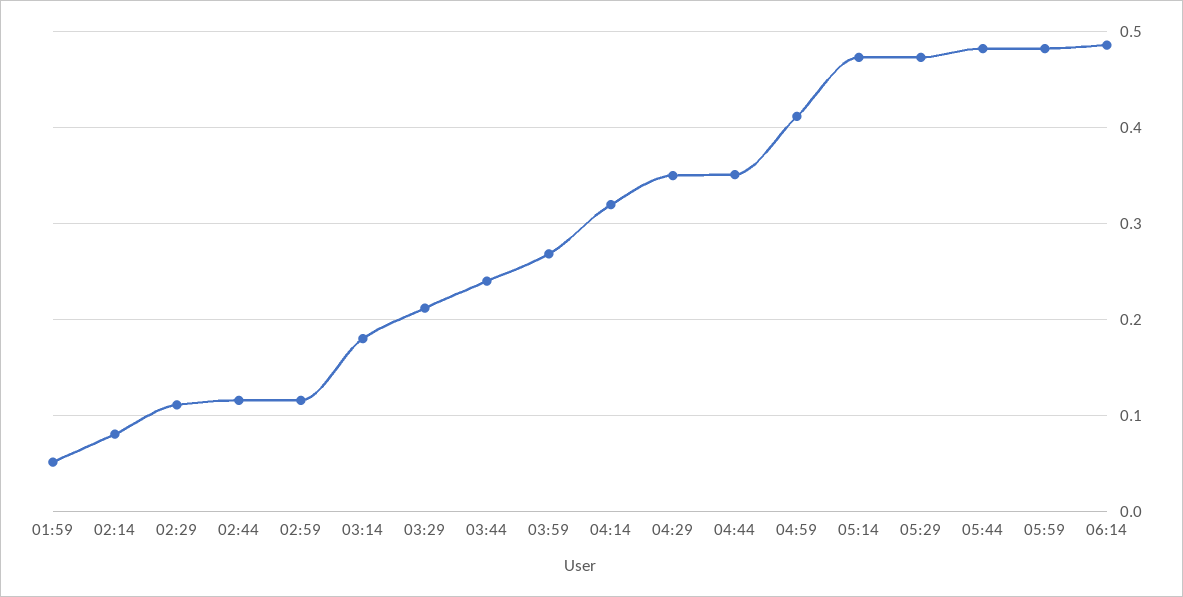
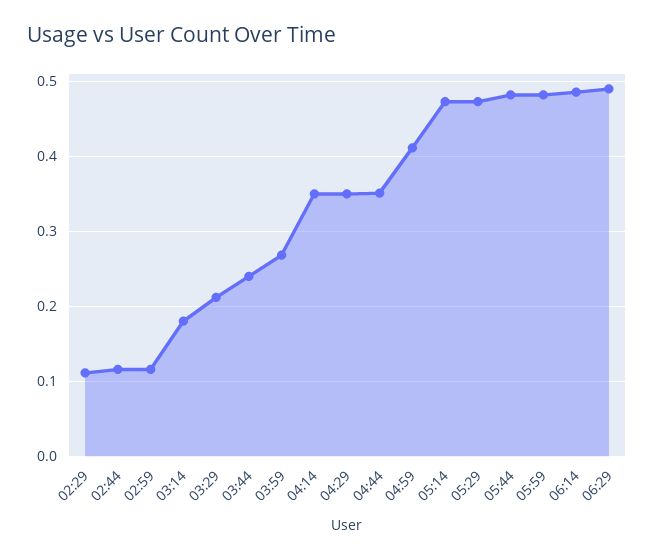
01:59: 0.05 -> none
02:14: 0.08 -> none
04:14: 0.32 -> 0.35
06:29: none -> 0.49

